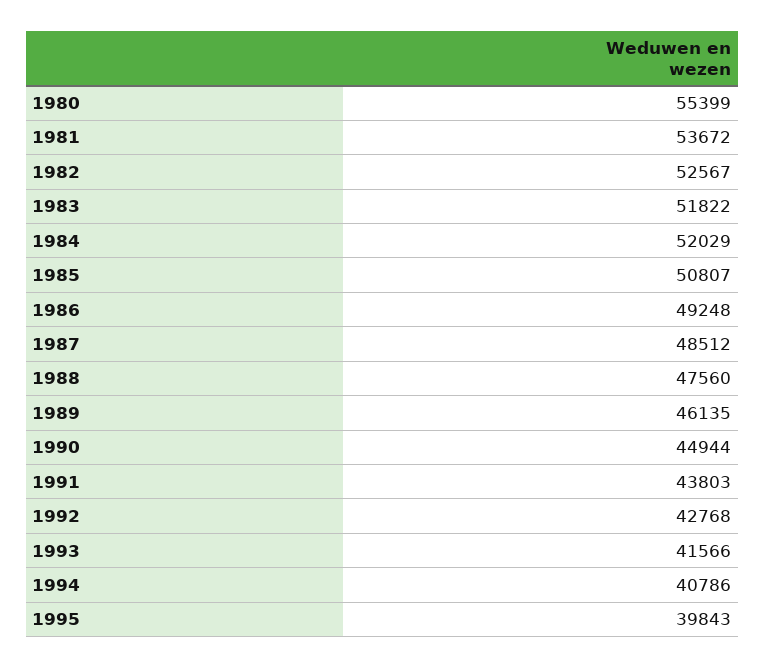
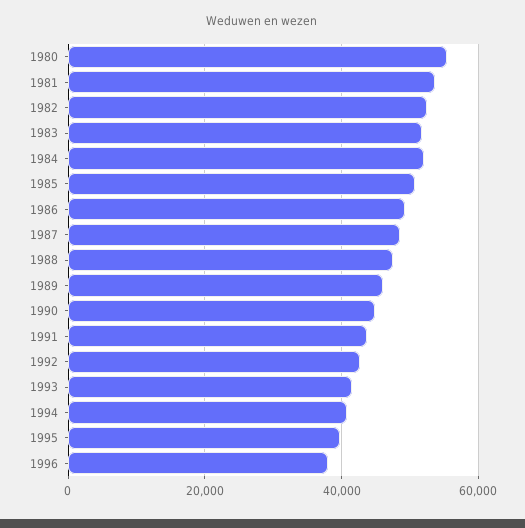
1996: none -> 38000

